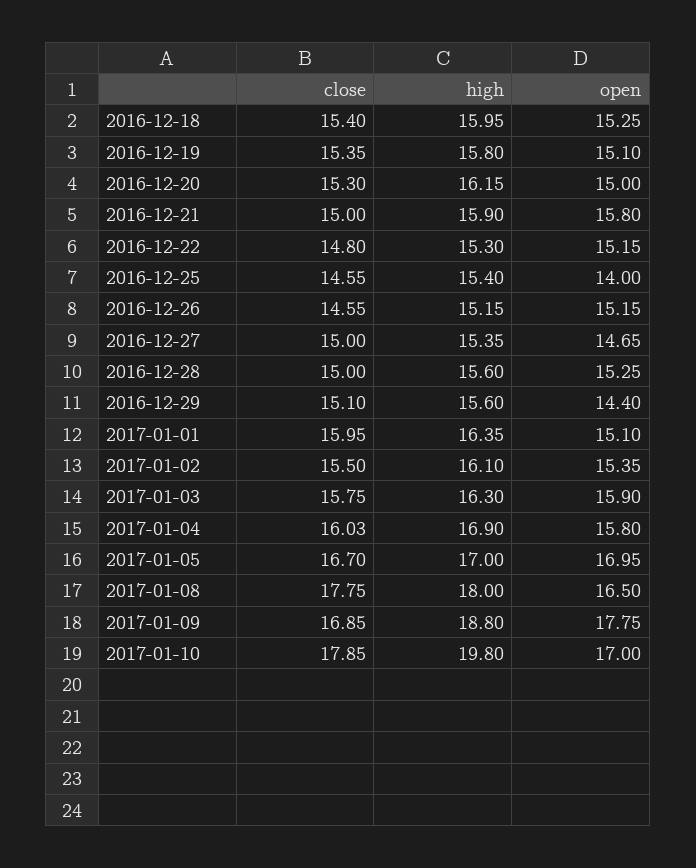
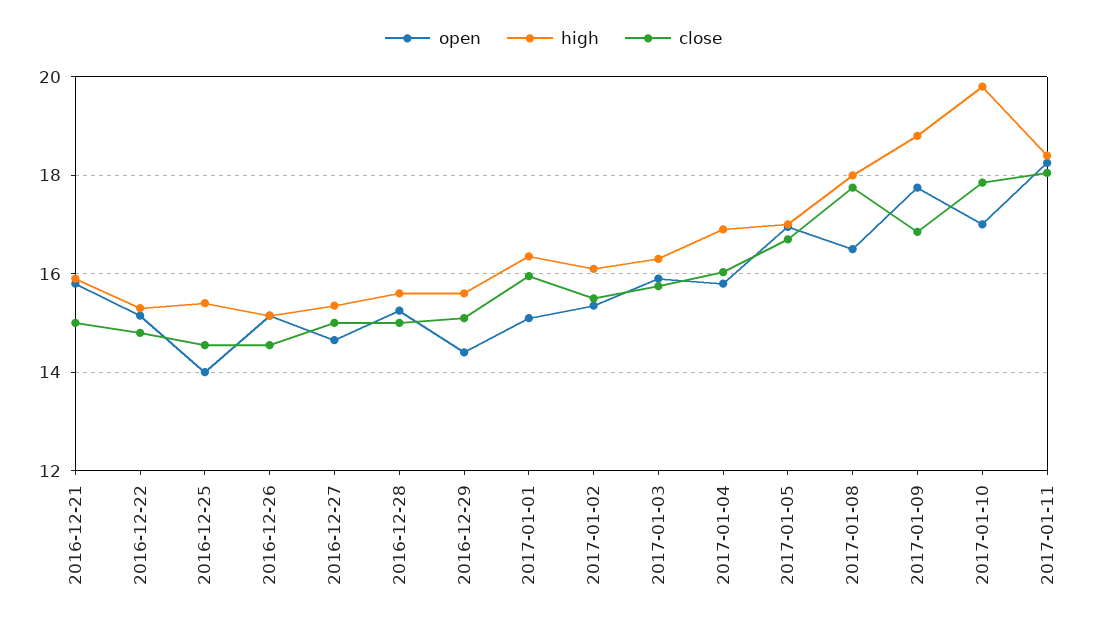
close, 2016-12-18: 15.4 -> none
high, 2016-12-18: 15.95 -> none
open, 2016-12-18: 15.25 -> none
close, 2016-12-19: 15.35 -> none
high, 2016-12-19: 15.8 -> none
open, 2016-12-19: 15.1 -> none
close, 2016-12-20: 15.3 -> none
high, 2016-12-20: 16.15 -> none
open, 2016-12-20: 15 -> none
open, 2017-01-11: none -> 18.2
high, 2017-01-11: none -> 18.4
close, 2017-01-11: none -> 18

